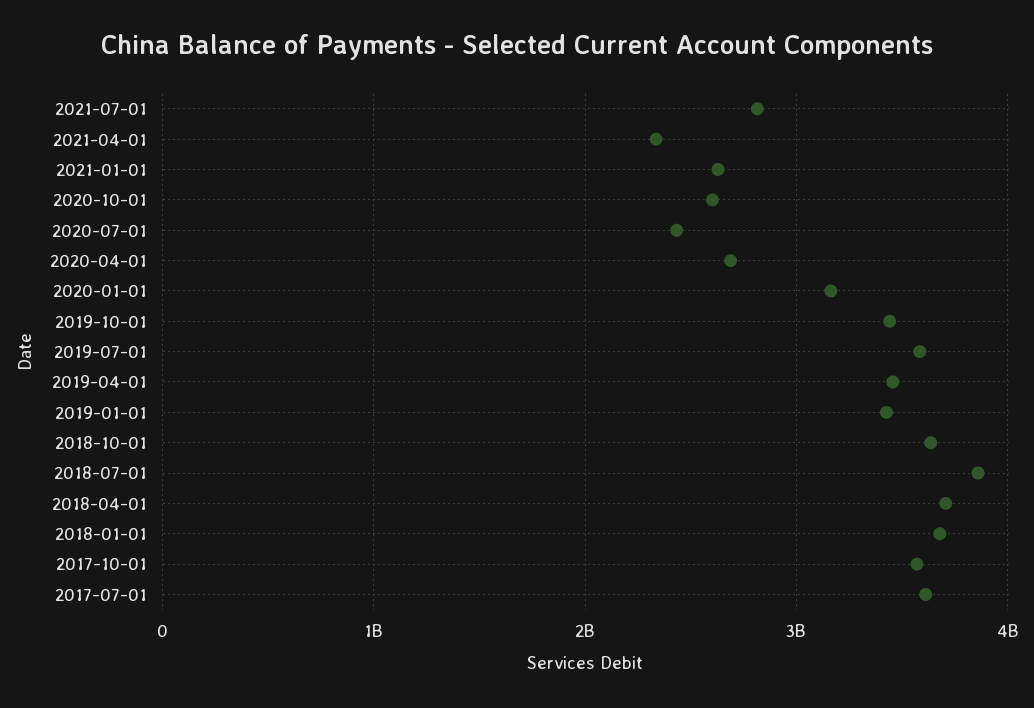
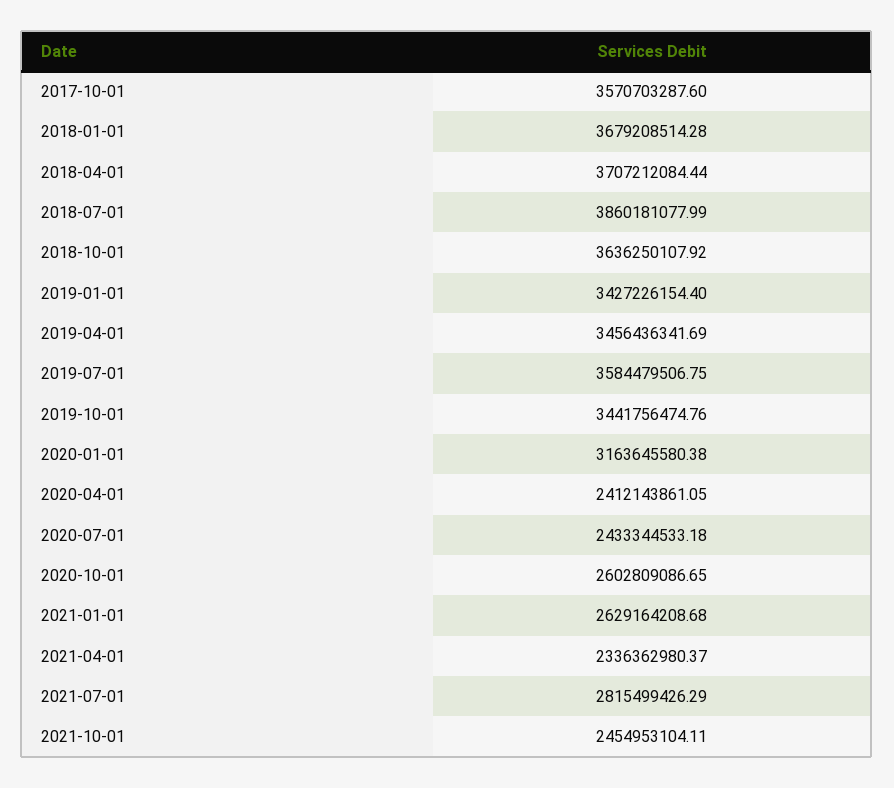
2020-04-01: 2700000000 -> 2412143861.05
2017-07-01: 3600000000 -> none
2021-10-01: none -> 2454953104.11

